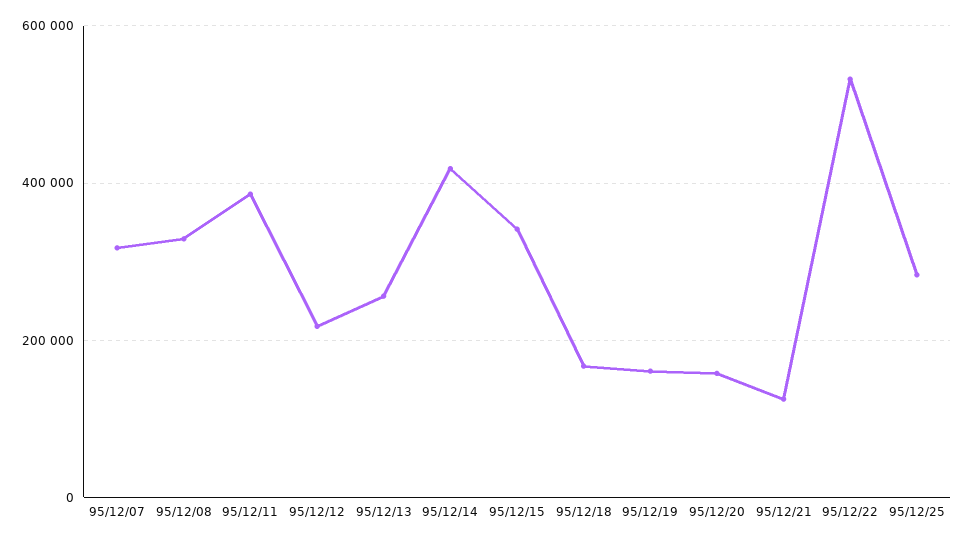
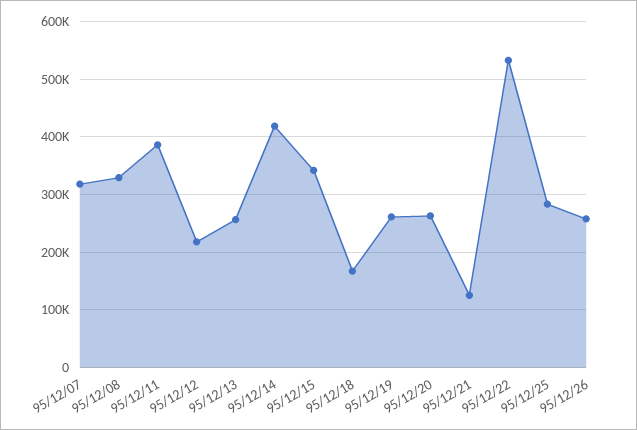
95/12/19: 160000 -> 260000
95/12/20: 160000 -> 260000
95/12/26: none -> 260000

